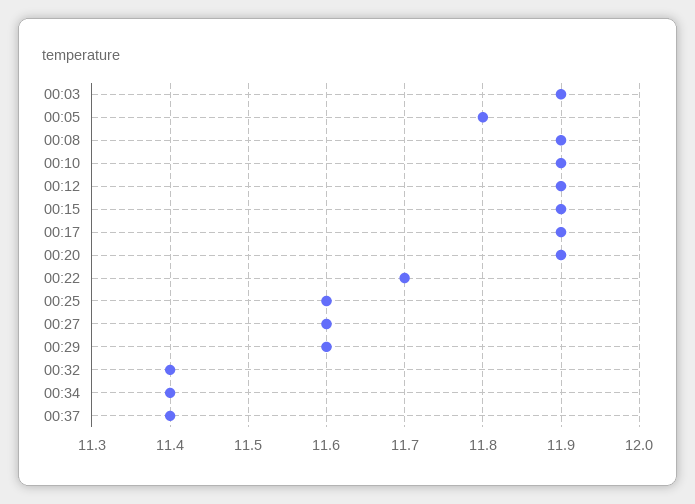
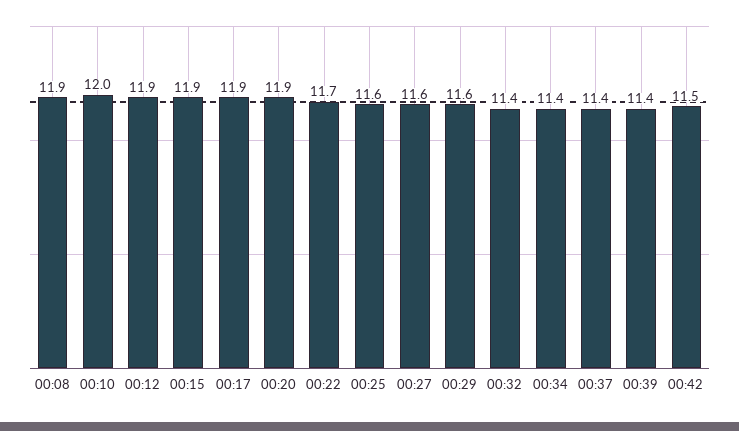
00:03: 11.9 -> none
00:05: 11.8 -> none
00:10: 11.9 -> 12
00:39: none -> 11.4
00:42: none -> 11.5

